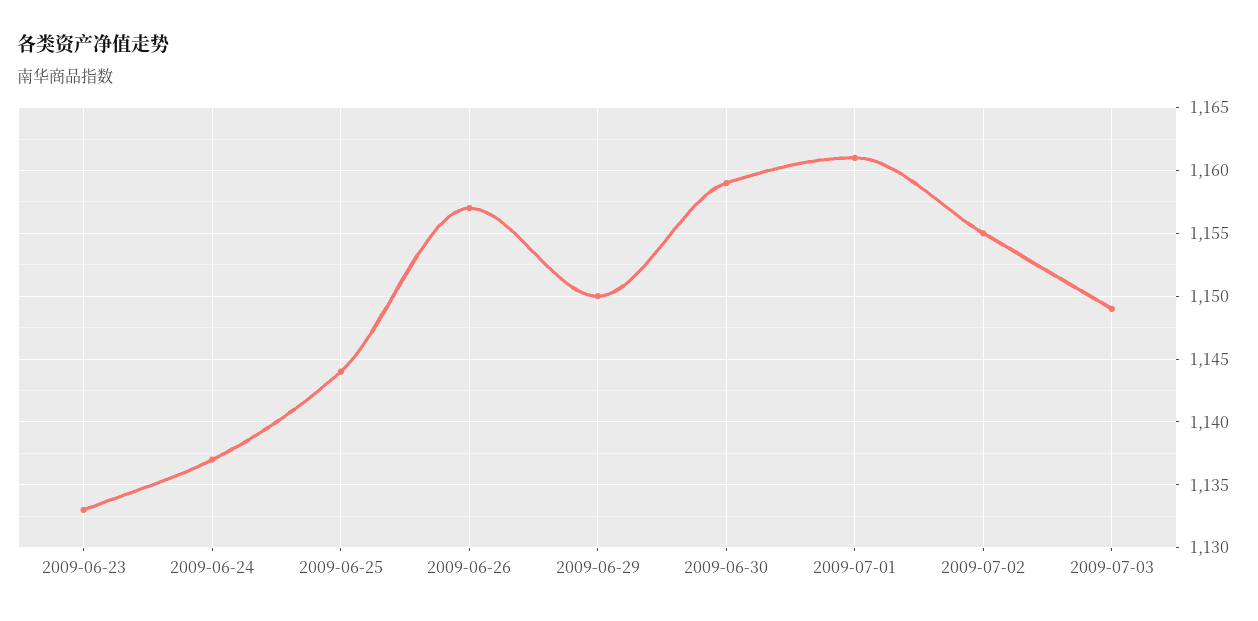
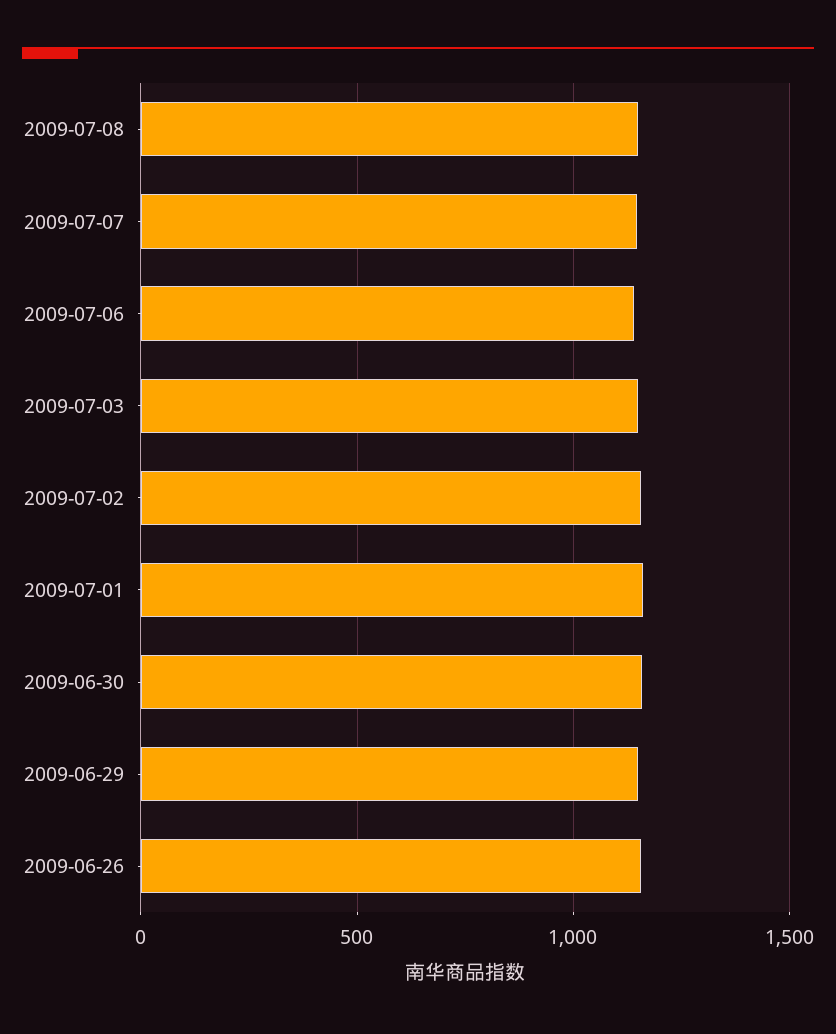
2009-06-23: 1133 -> none
2009-06-24: 1137 -> none
2009-06-25: 1144 -> none
2009-07-08: none -> 1150
2009-07-07: none -> 1150
2009-07-06: none -> 1150

